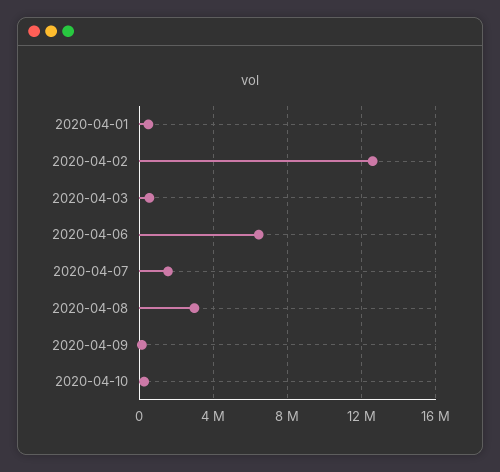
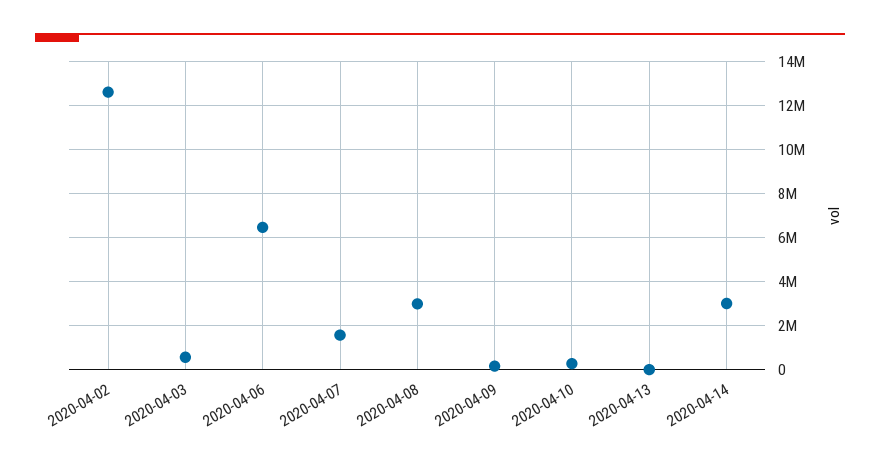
2020-04-01: 500000 -> none
2020-04-13: none -> 0
2020-04-14: none -> 3000000

